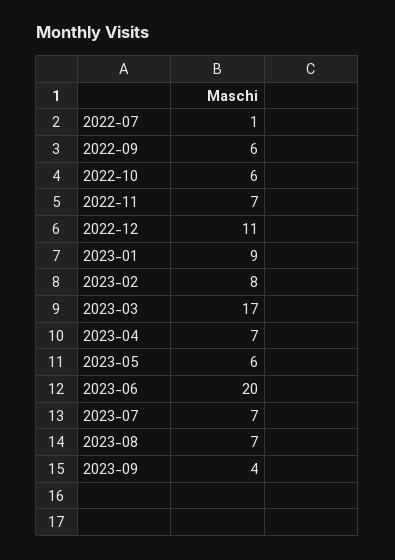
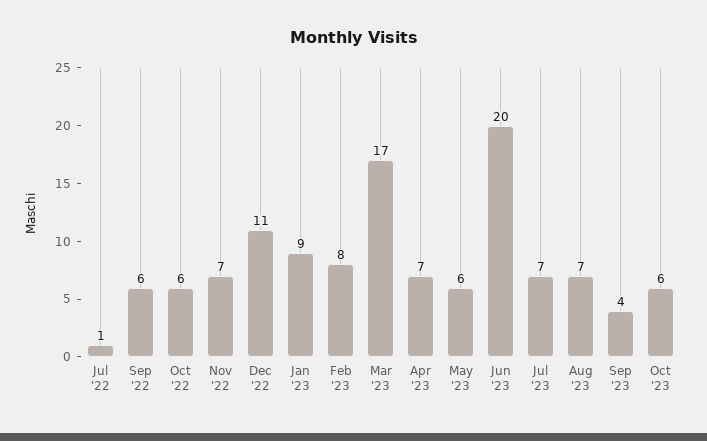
Oct '23: none -> 6

